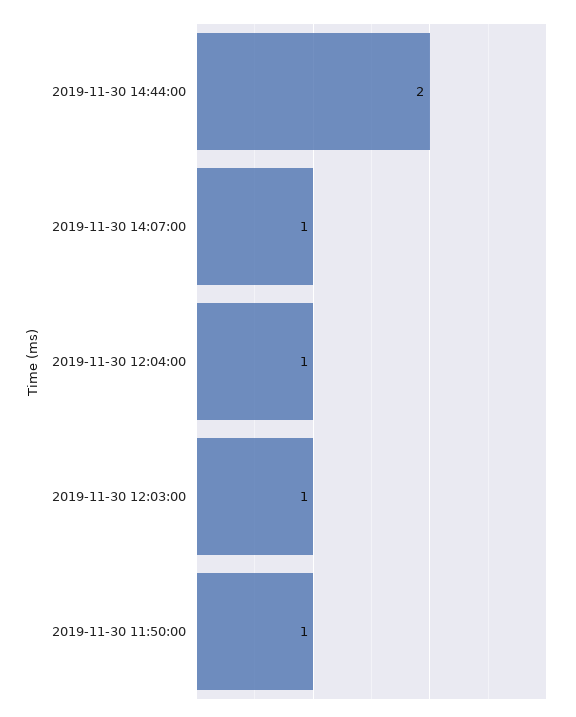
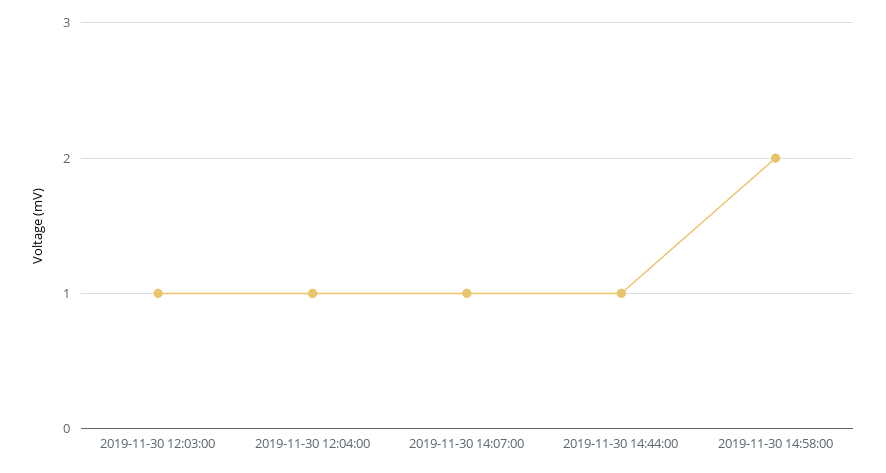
2019-11-30 14:44:00: 2 -> 1
2019-11-30 11:50:00: 1 -> none
2019-11-30 14:58:00: none -> 2

